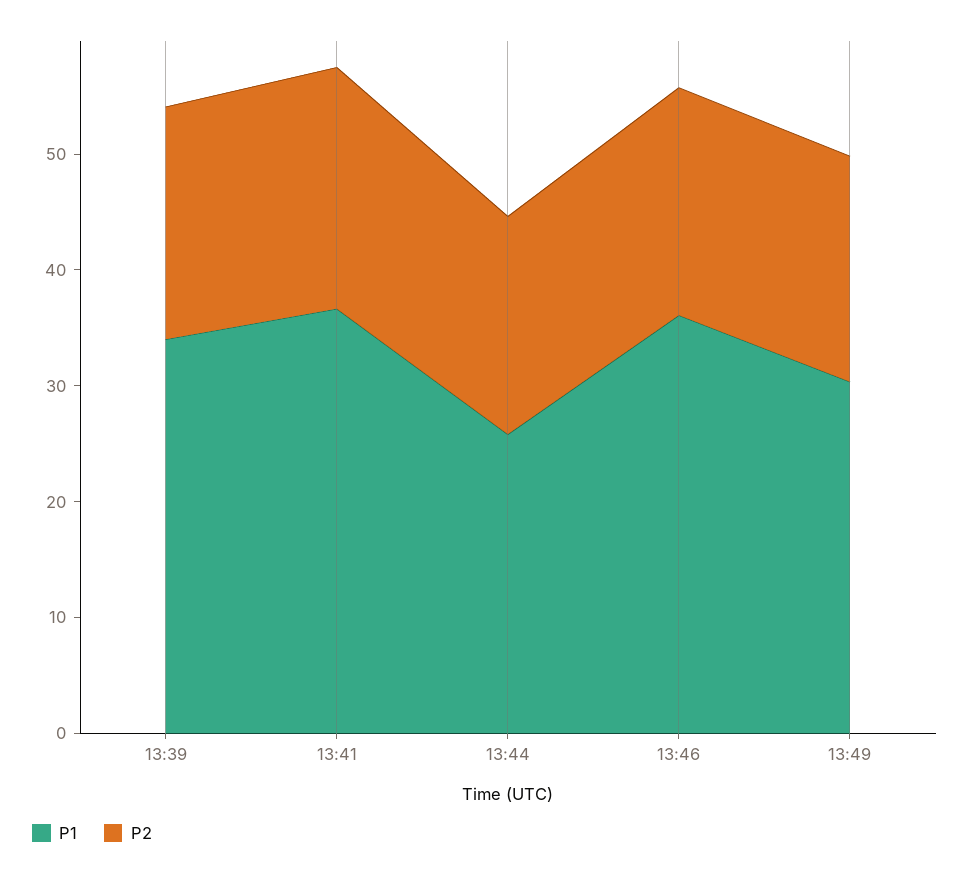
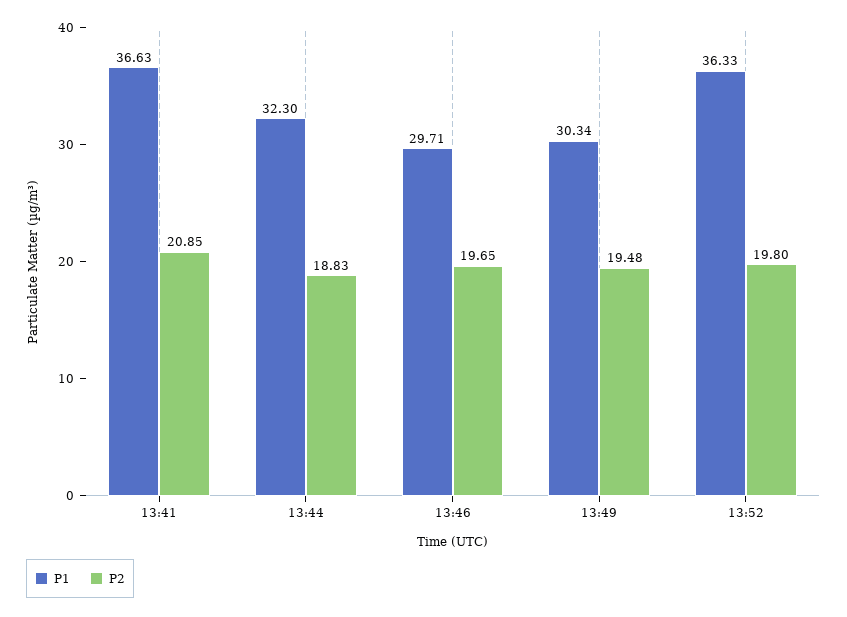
P1, 13:39: 34 -> none
P2, 13:39: 20 -> none
P1, 13:44: 26 -> 32.3
P1, 13:46: 36 -> 29.71
P1, 13:52: none -> 36.33
P2, 13:52: none -> 19.8

